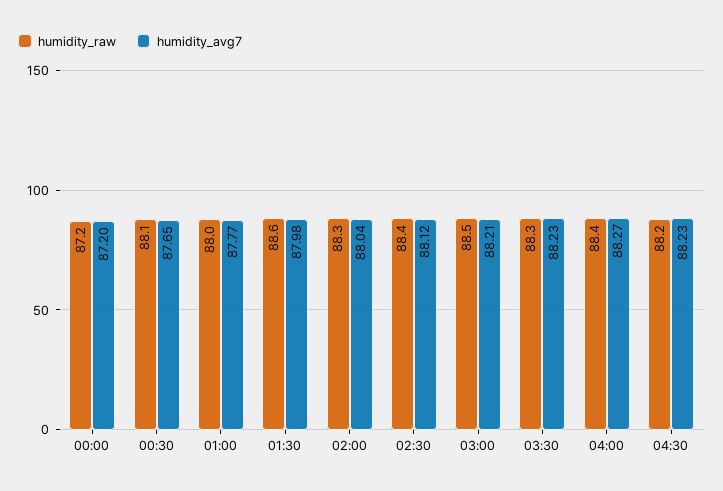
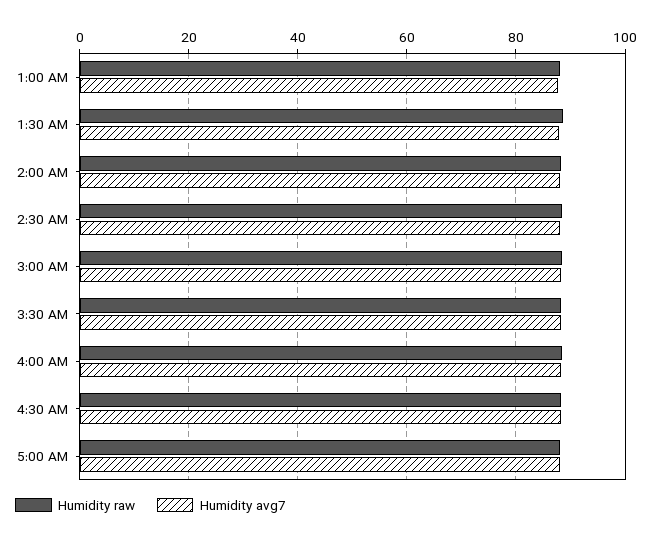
humidity_raw, 00:00: 87.2 -> none
humidity_avg7, 00:00: 87.2 -> none
humidity_raw, 00:30: 88.1 -> none
humidity_avg7, 00:30: 87.65 -> none
humidity_raw, 5:00 AM: none -> 88
humidity_avg7, 5:00 AM: none -> 88

